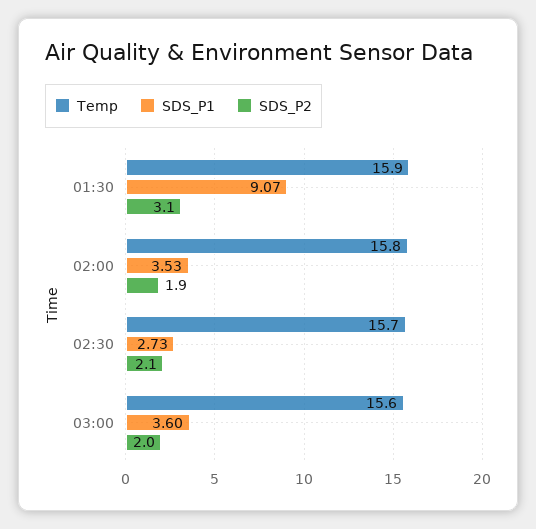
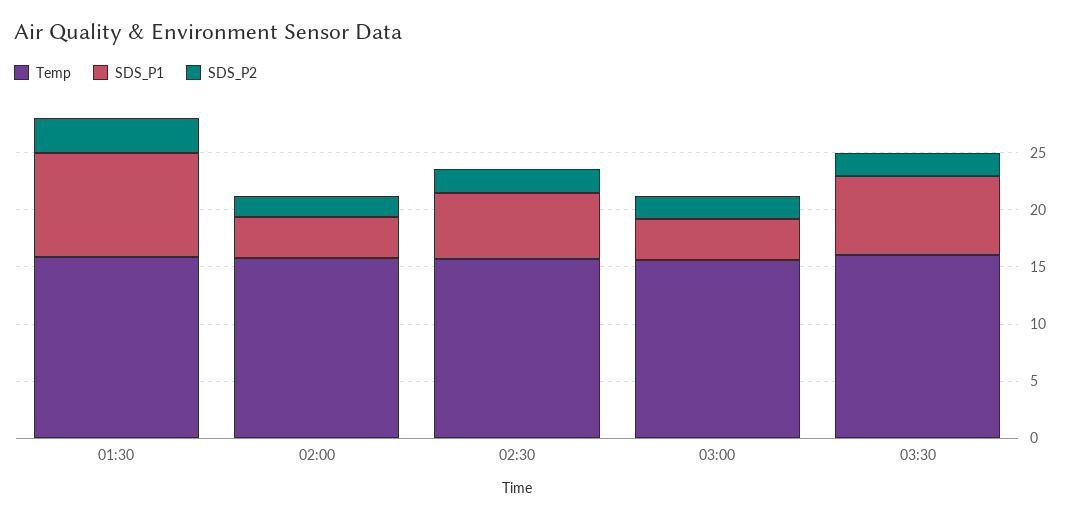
SDS_P1, 02:30: 2.73 -> 6
Temp, 03:30: none -> 16
SDS_P1, 03:30: none -> 7
SDS_P2, 03:30: none -> 2

